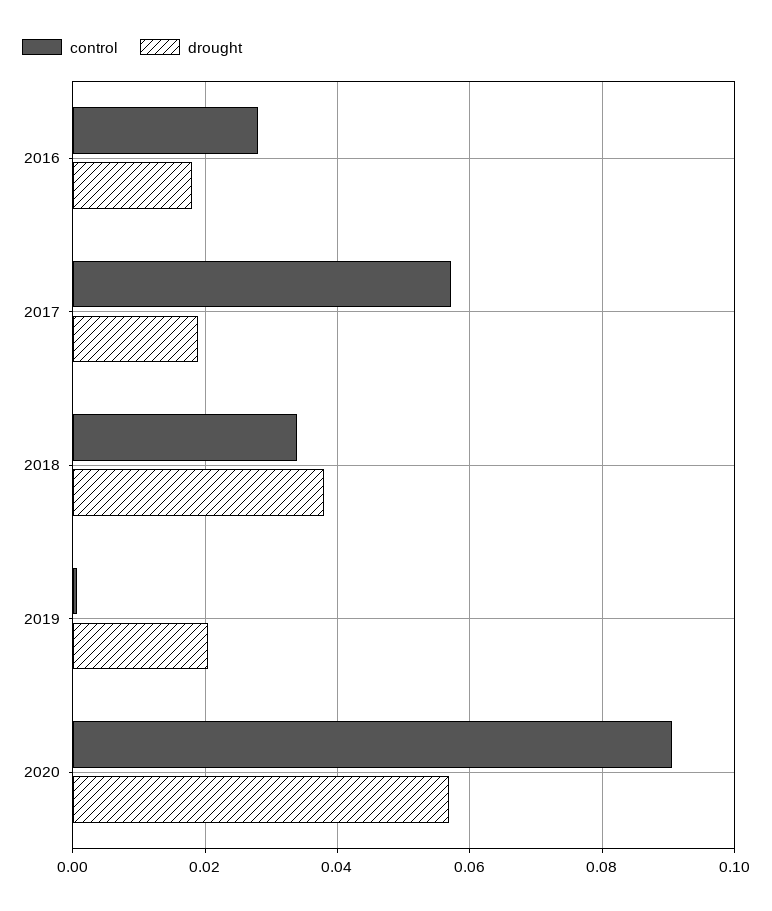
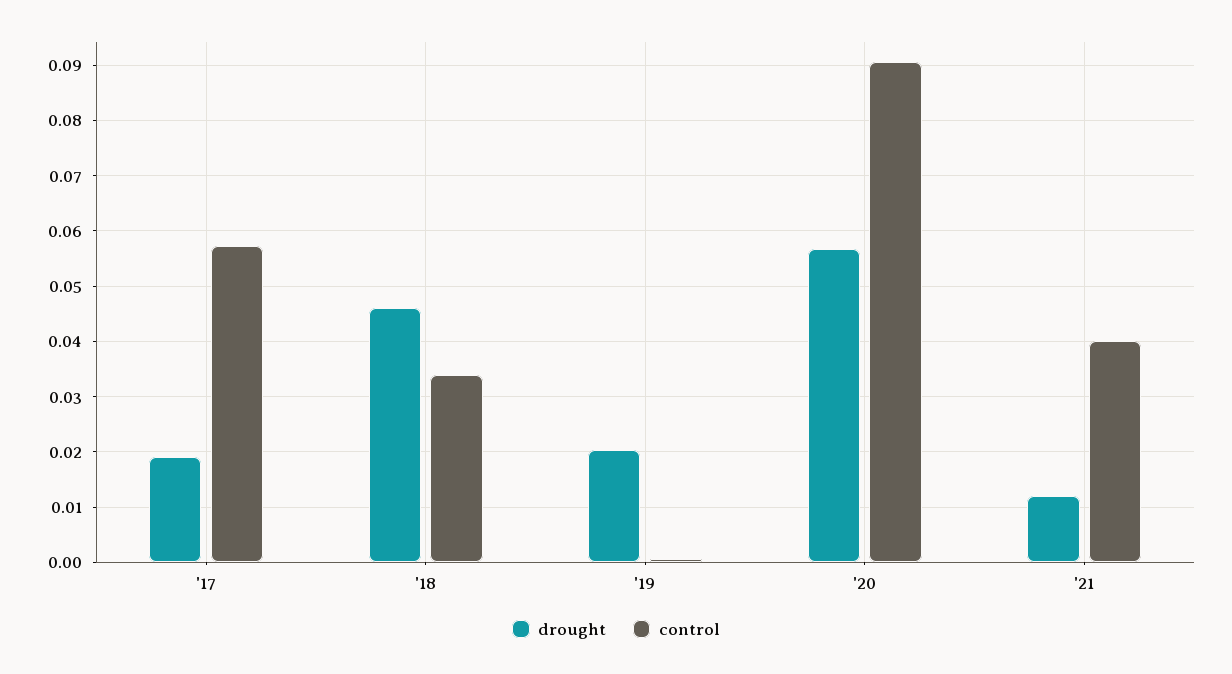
control, 2016: 0.028 -> none
drought, 2016: 0.018 -> none
drought, 2018: 0.038 -> 0.046
drought, '21: none -> 0.012
control, '21: none -> 0.04

